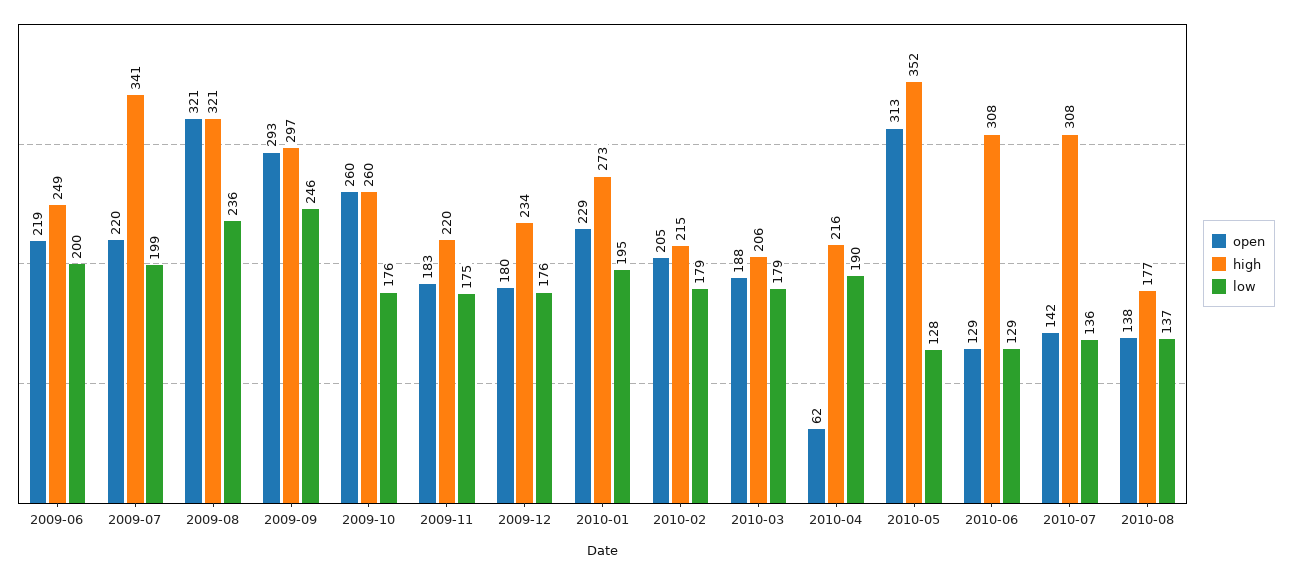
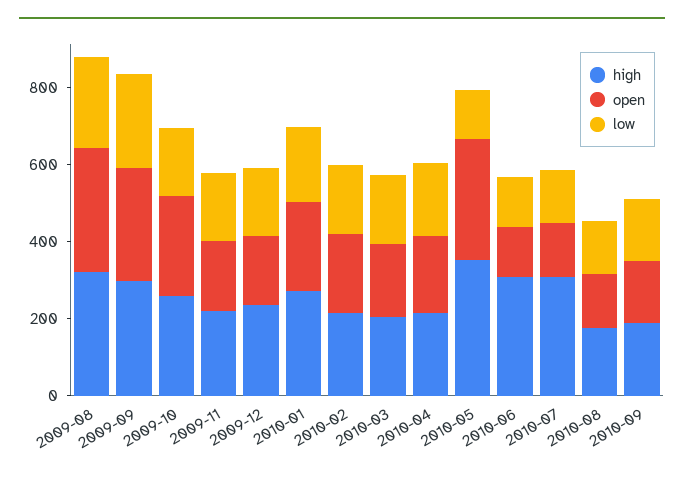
open, 2009-06: 219 -> none
high, 2009-06: 249 -> none
low, 2009-06: 200 -> none
open, 2009-07: 220 -> none
high, 2009-07: 341 -> none
low, 2009-07: 199 -> none
open, 2010-04: 62 -> 200
high, 2010-09: none -> 200
open, 2010-09: none -> 150
low, 2010-09: none -> 150

